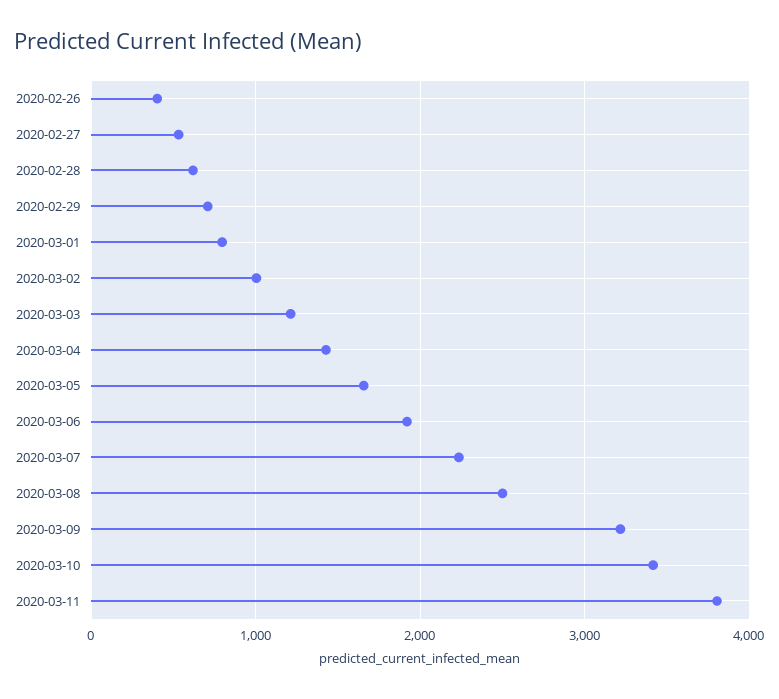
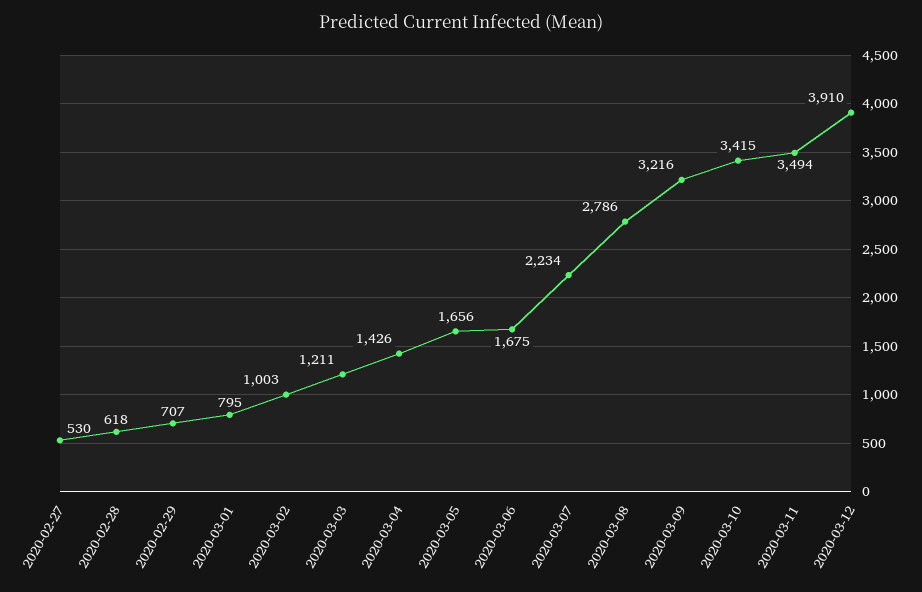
2020-02-26: 400 -> none
2020-03-06: 1900 -> 1675
2020-03-08: 2500 -> 2786
2020-03-11: 3800 -> 3494
2020-03-12: none -> 3910

